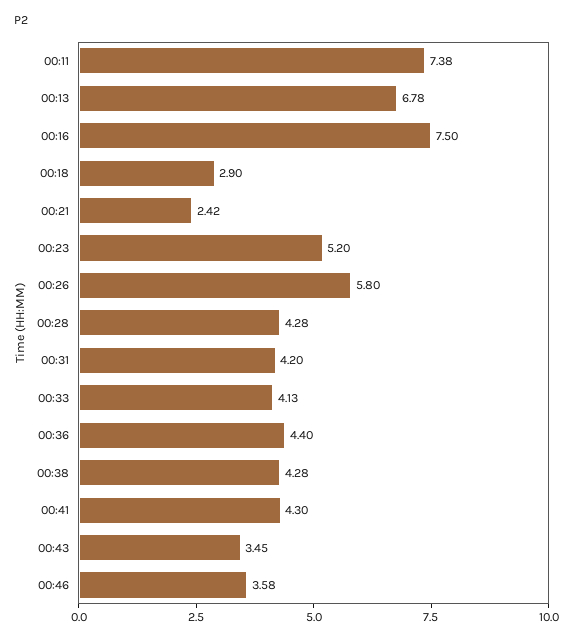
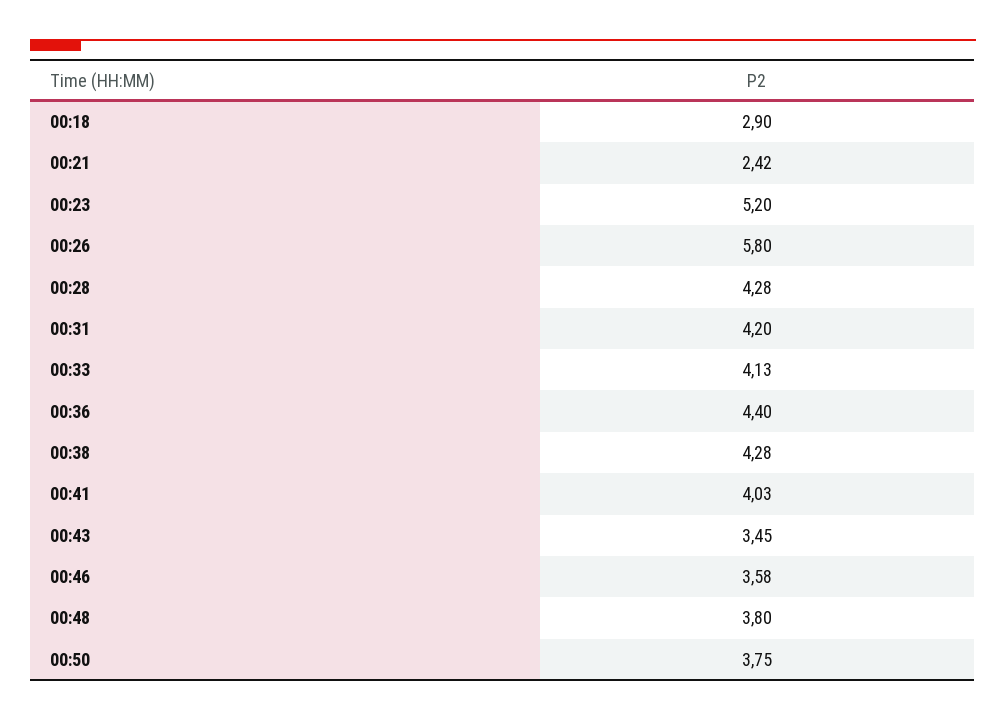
00:11: 7.38 -> none
00:13: 6.78 -> none
00:16: 7.5 -> none
00:41: 4.3 -> 4.03
00:48: none -> 3.8
00:50: none -> 3.75

